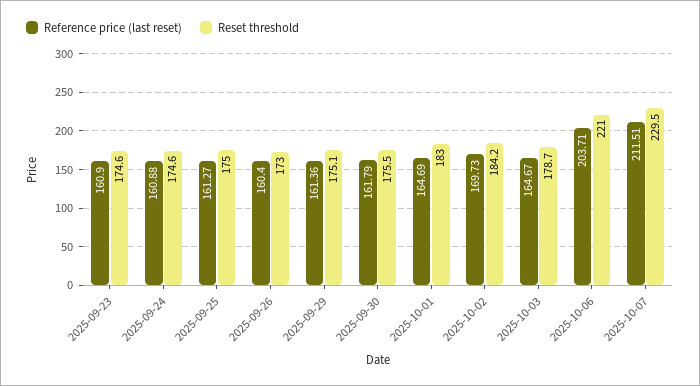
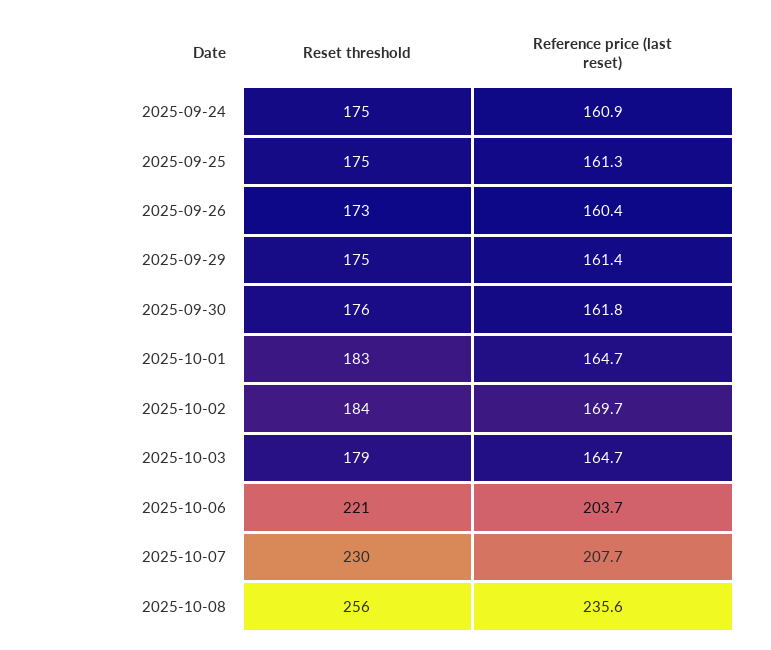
Reference price (last reset), 2025-09-23: 160.9 -> none
Reset threshold, 2025-09-23: 174.6 -> none
Reference price (last reset), 2025-10-07: 211.51 -> 207.7
Reset threshold, 2025-10-08: none -> 256
Reference price (last reset), 2025-10-08: none -> 235.6

